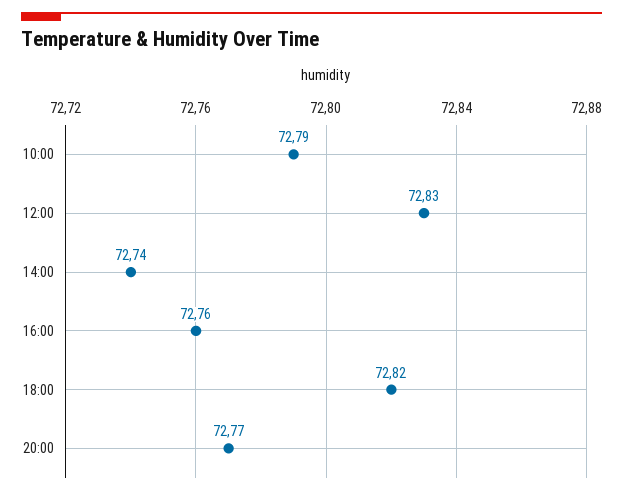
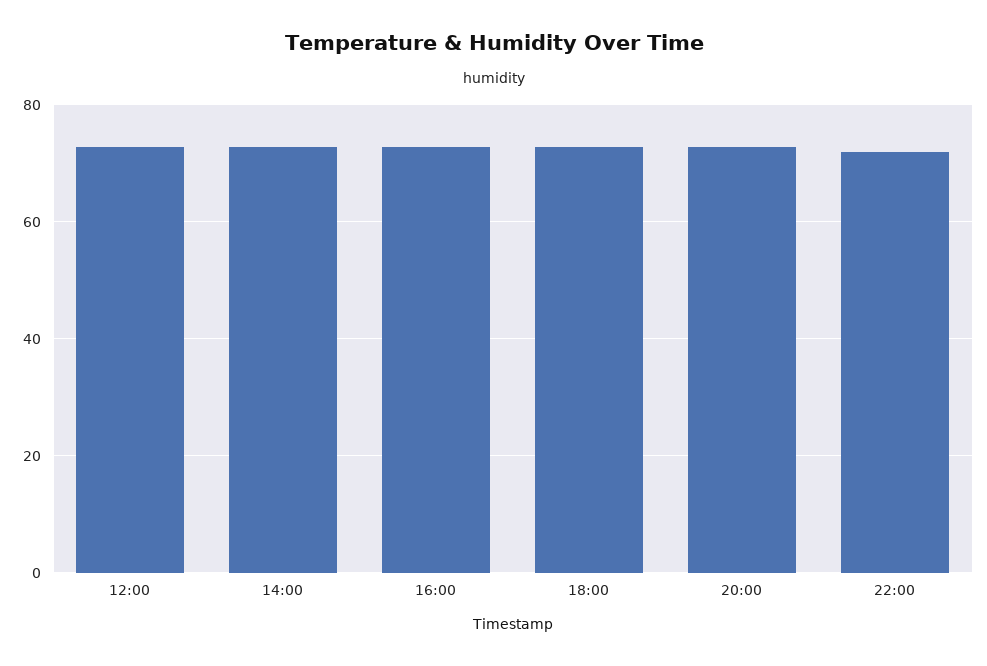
10:00: 72.79 -> none
22:00: none -> 72

